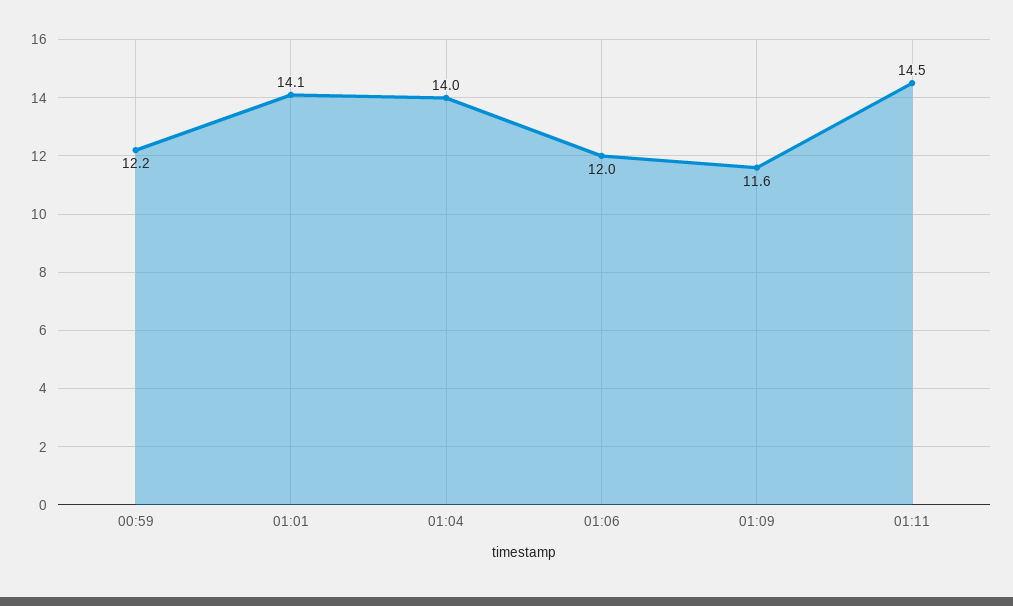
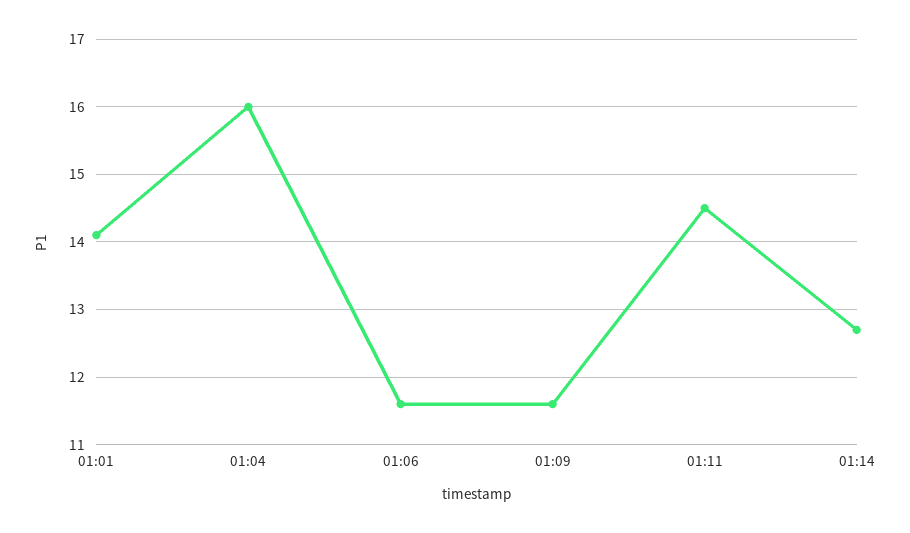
00:59: 12.2 -> none
01:04: 14 -> 16
01:06: 12 -> 11.6
01:14: none -> 12.7

